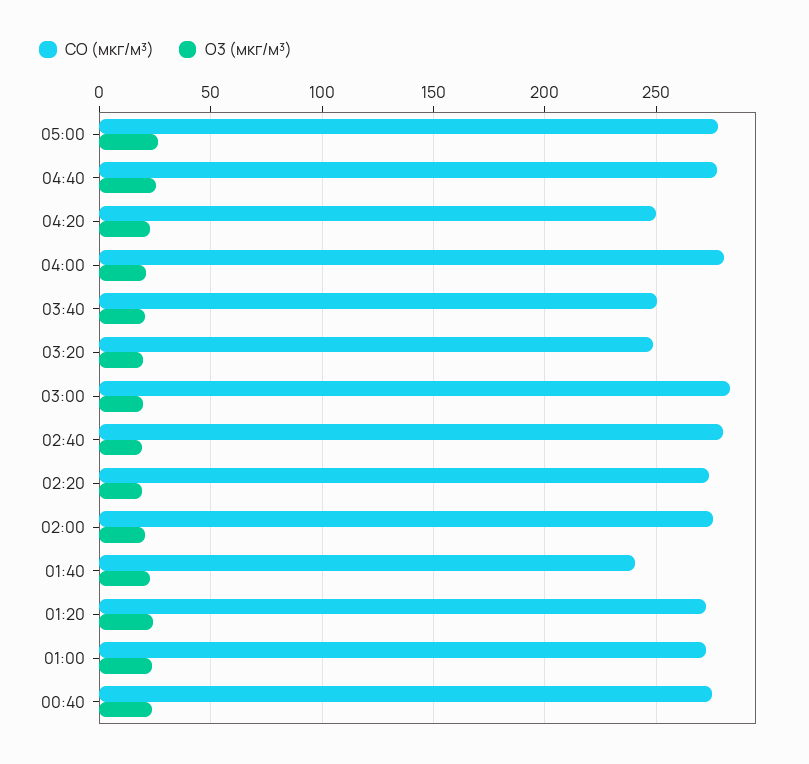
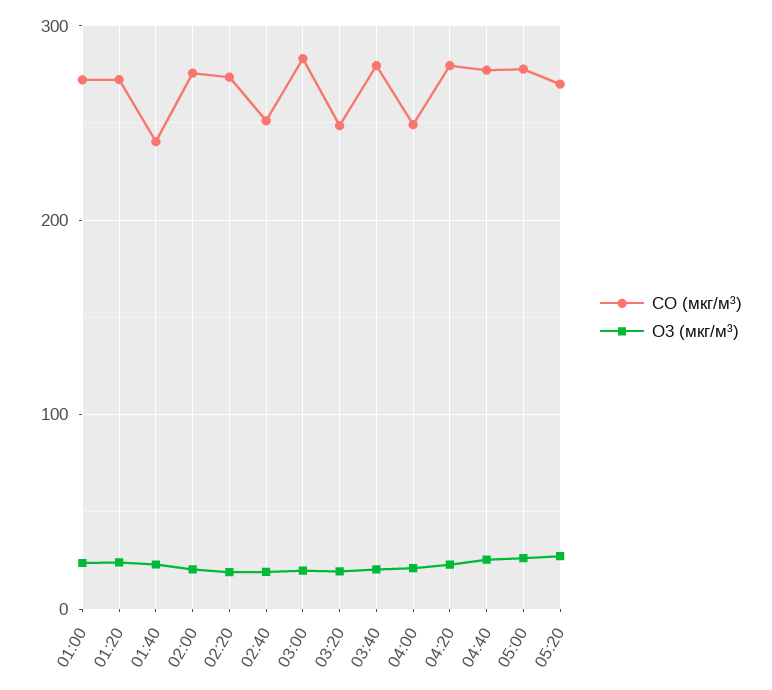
CO (мкг/м³), 04:20: 250 -> 280
CO (мкг/м³), 04:00: 280 -> 250
CO (мкг/м³), 03:40: 250 -> 280
CO (мкг/м³), 02:40: 280 -> 250
CO (мкг/м³), 00:40: 275 -> none
O3 (мкг/м³), 00:40: 25 -> none
CO (мкг/м³), 05:20: none -> 270
O3 (мкг/м³), 05:20: none -> 30

